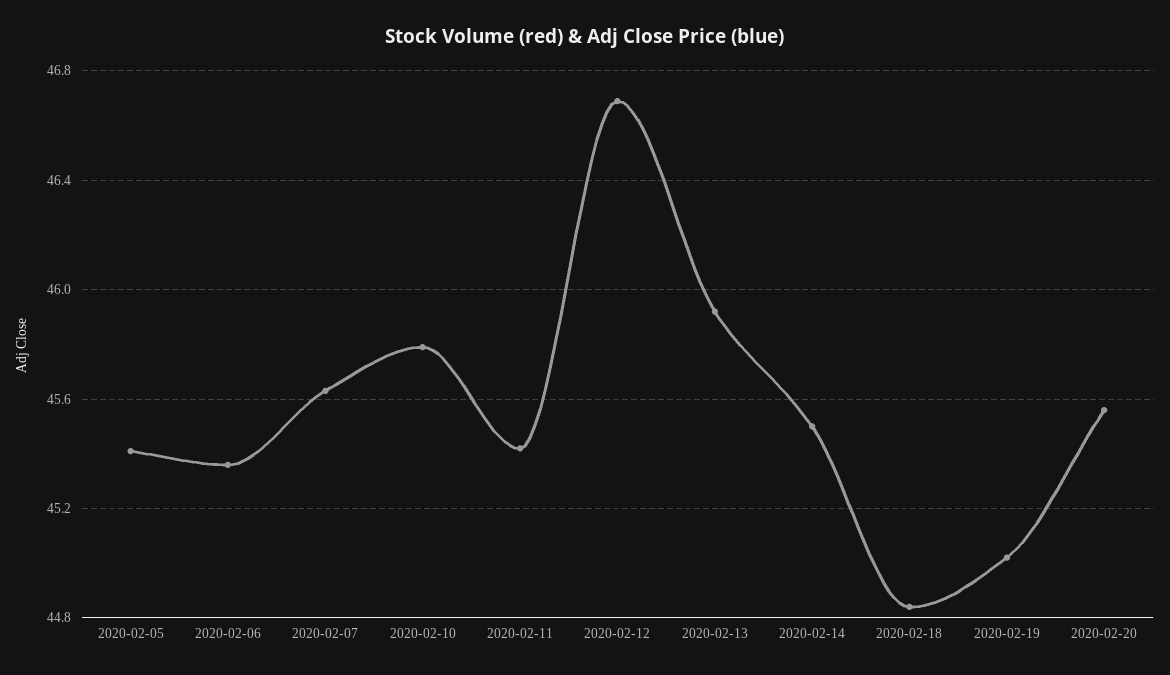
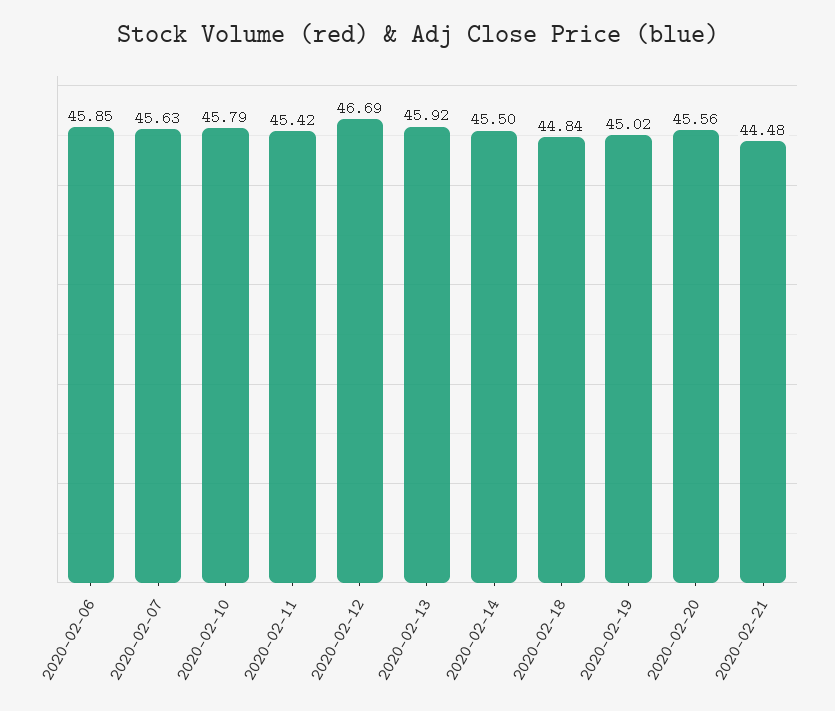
2020-02-05: 45.4 -> none
2020-02-06: 45.35 -> 45.85
2020-02-21: none -> 44.48

